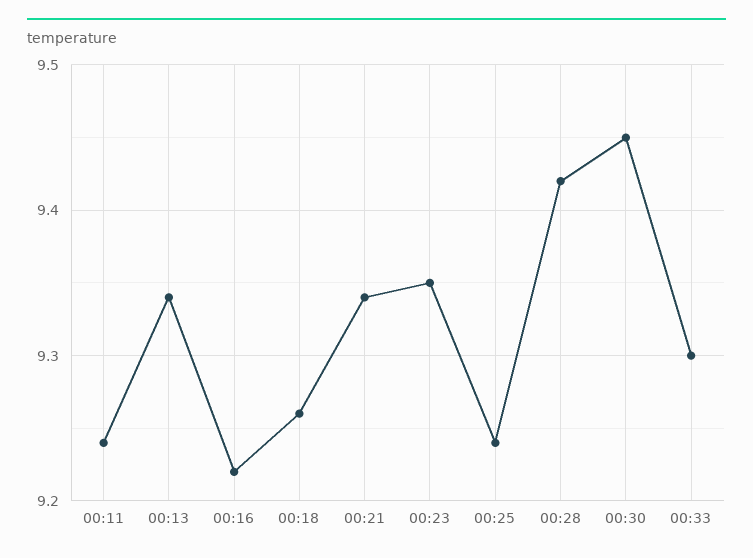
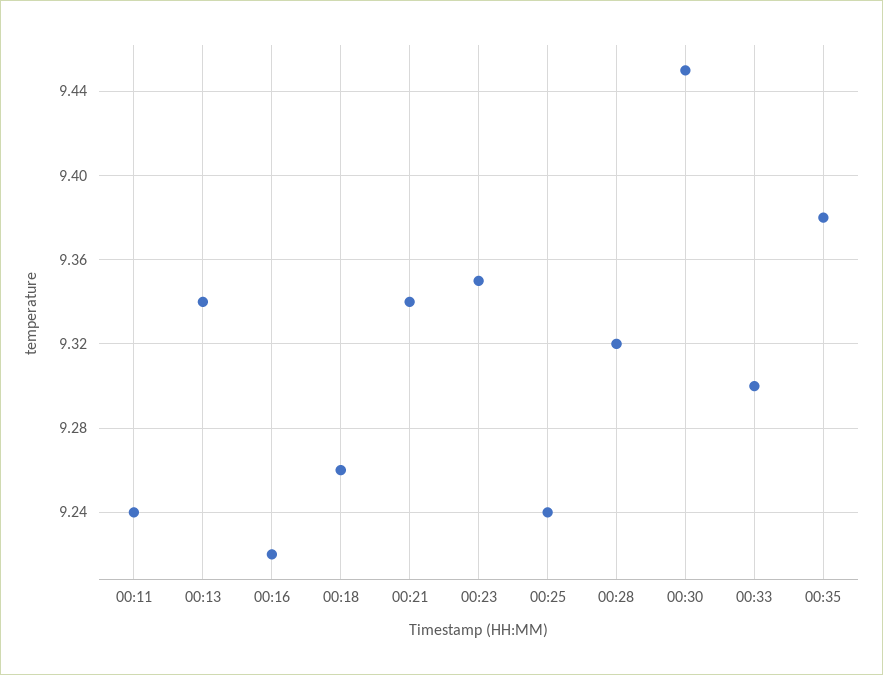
00:28: 9.42 -> 9.32
00:35: none -> 9.38

